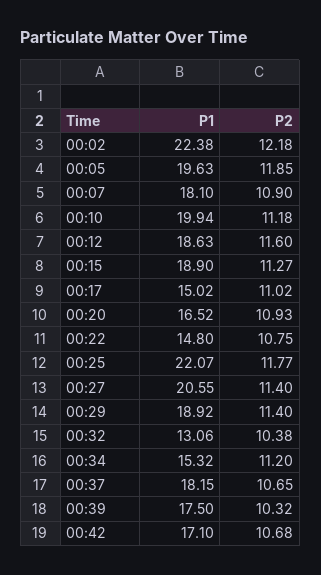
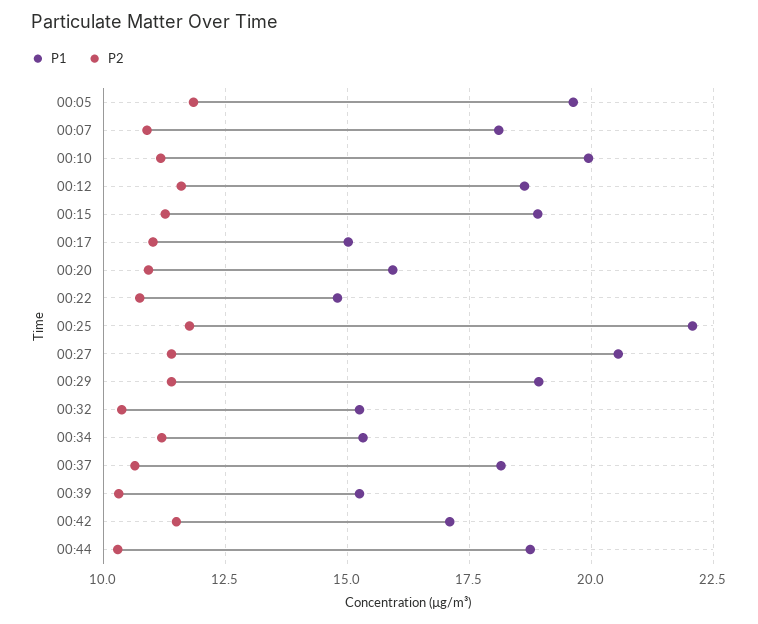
P1, 00:02: 22.38 -> none
P2, 00:02: 12.18 -> none
P1, 00:20: 16.52 -> 16
P1, 00:32: 13.06 -> 15.25
P1, 00:39: 17.5 -> 15.25
P2, 00:42: 10.68 -> 11.5
P1, 00:44: none -> 18.75
P2, 00:44: none -> 10.25

